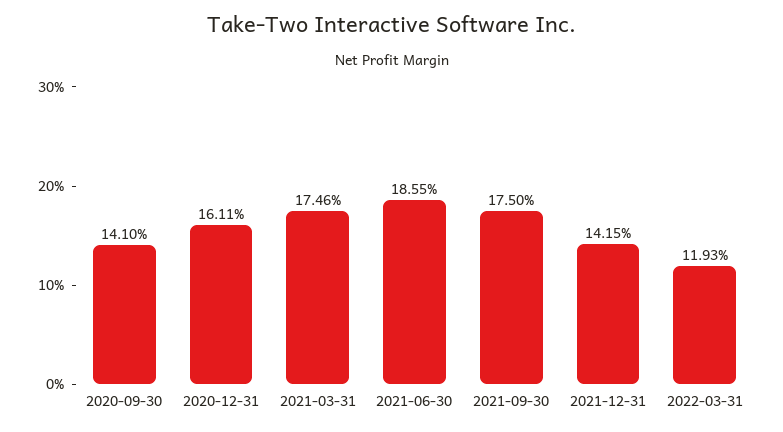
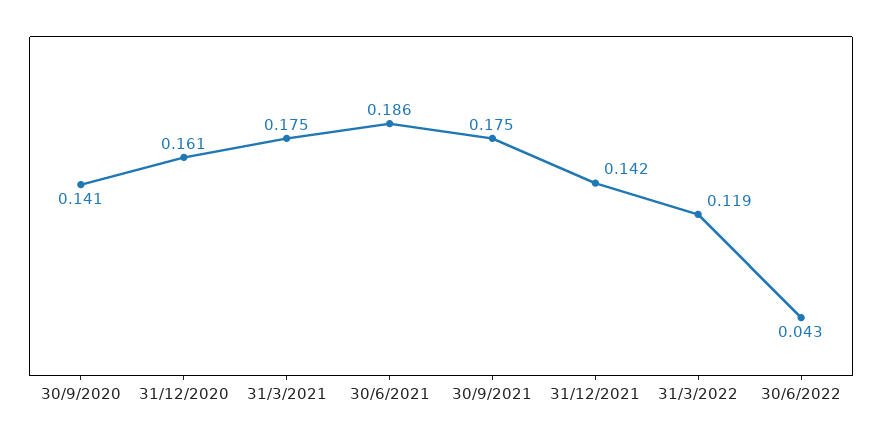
30/6/2022: none -> 0.043

